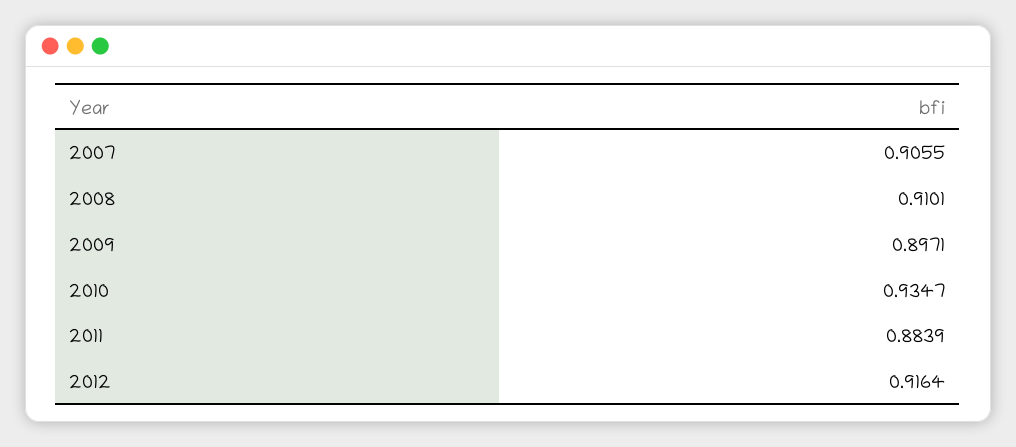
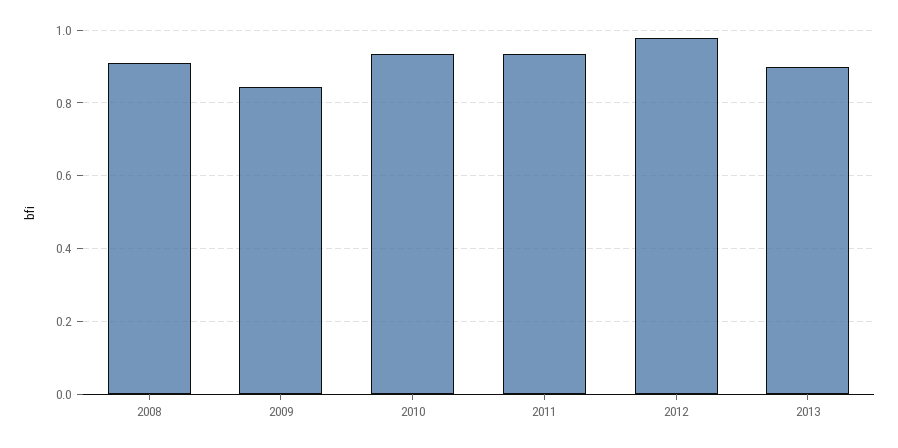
2007: 0.9055 -> none
2009: 0.8971 -> 0.84
2011: 0.8839 -> 0.94
2012: 0.9164 -> 0.98
2013: none -> 0.9

